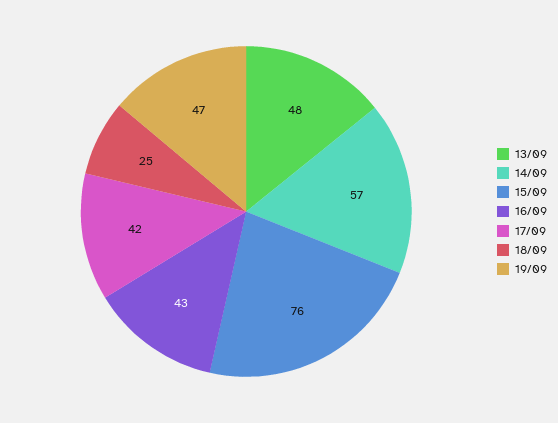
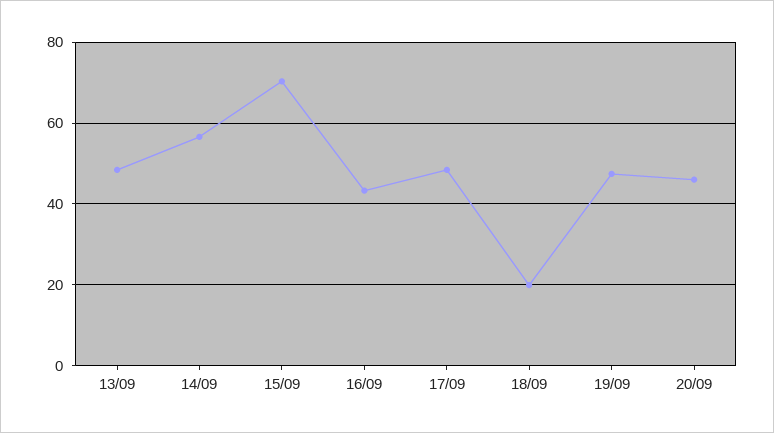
15/09: 76 -> 70
17/09: 42 -> 48
18/09: 25 -> 20
20/09: none -> 46

